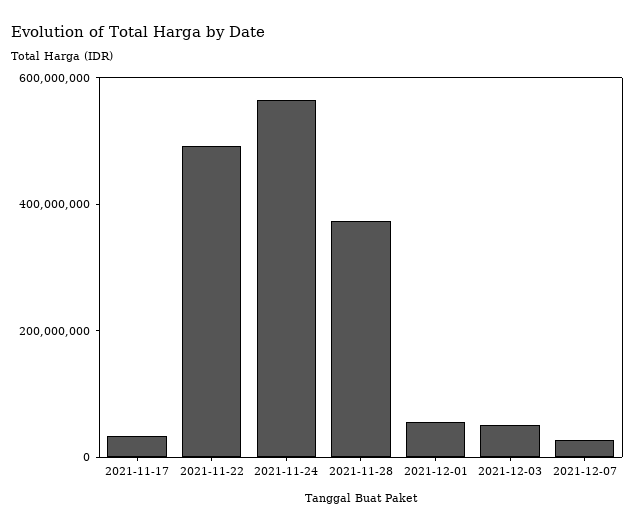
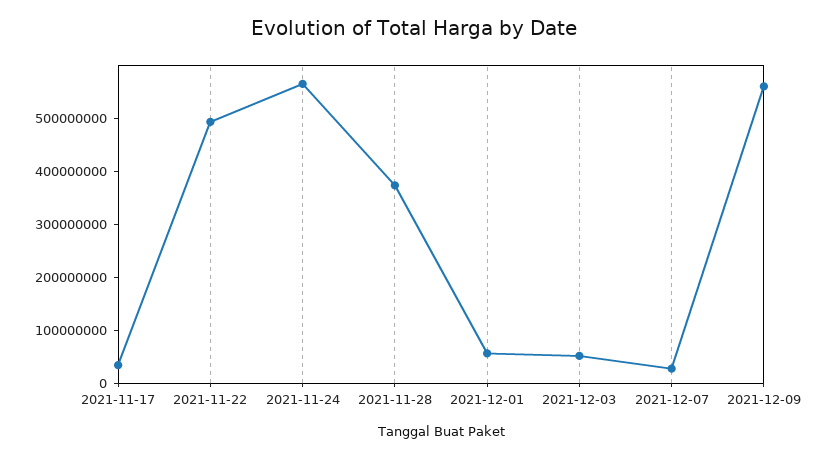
2021-12-09: none -> 560000000

